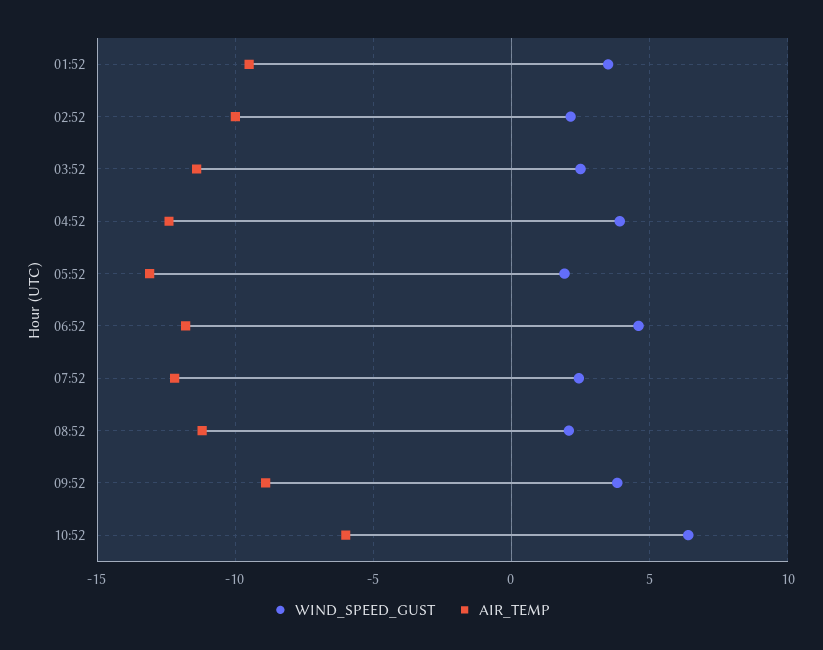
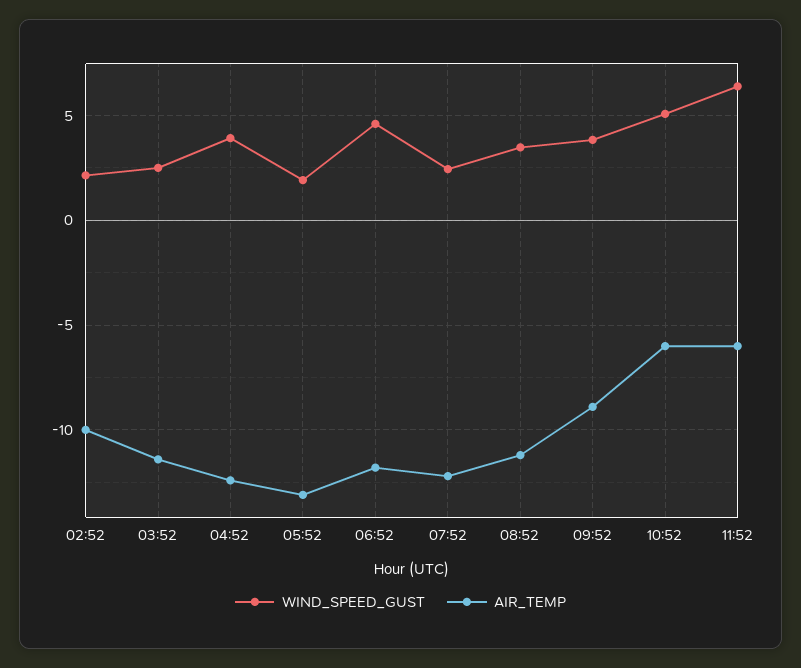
WIND_SPEED_GUST, 01:52: 3.5 -> none
AIR_TEMP, 01:52: -9.5 -> none
WIND_SPEED_GUST, 08:52: 2 -> 3.5
WIND_SPEED_GUST, 10:52: 6.5 -> 5
WIND_SPEED_GUST, 11:52: none -> 6.5
AIR_TEMP, 11:52: none -> -6

